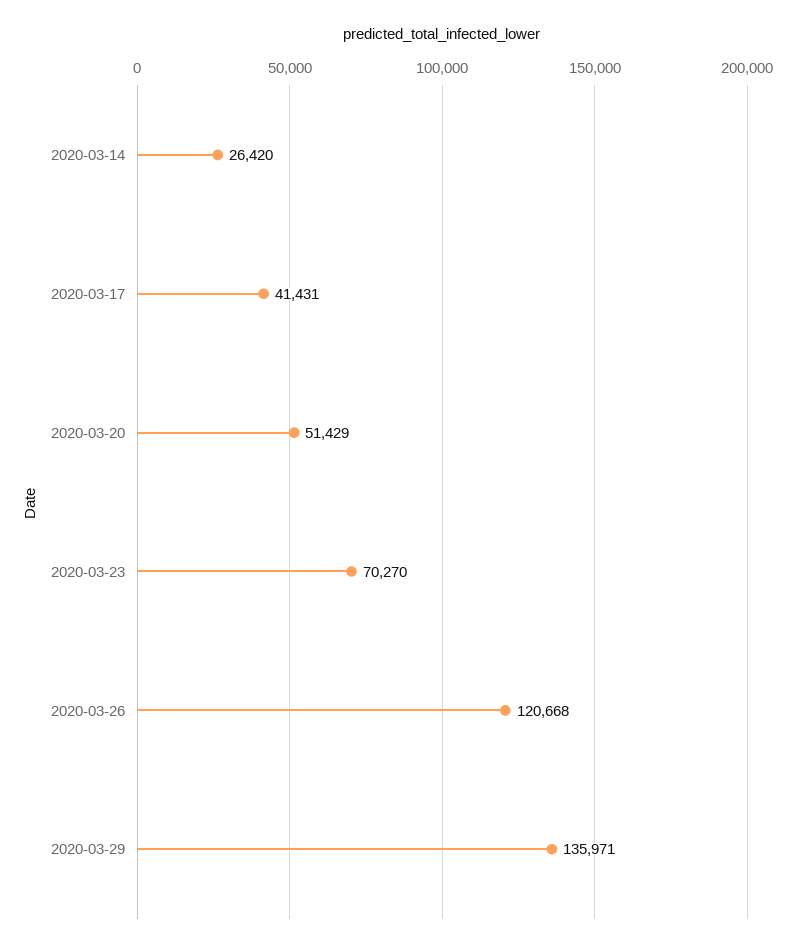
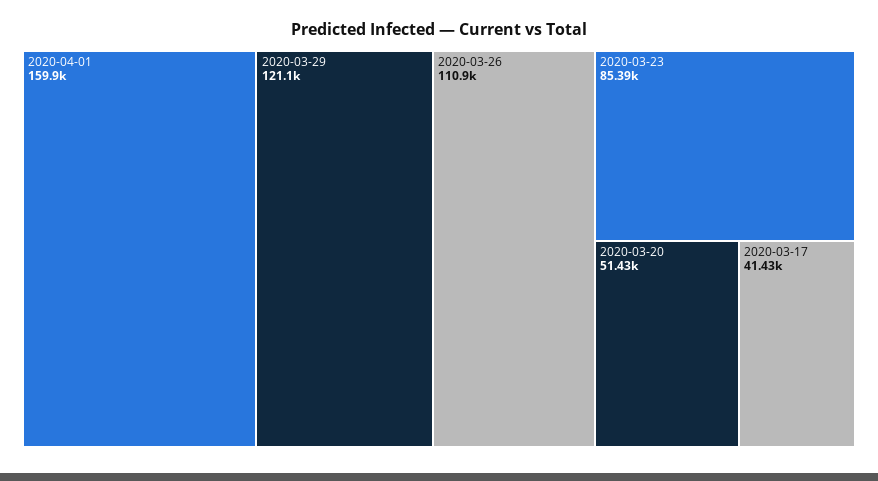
2020-03-14: 26420 -> none
2020-03-23: 70270 -> 85390
2020-03-26: 120668 -> 110900
2020-03-29: 135971 -> 121100
2020-04-01: none -> 159900

